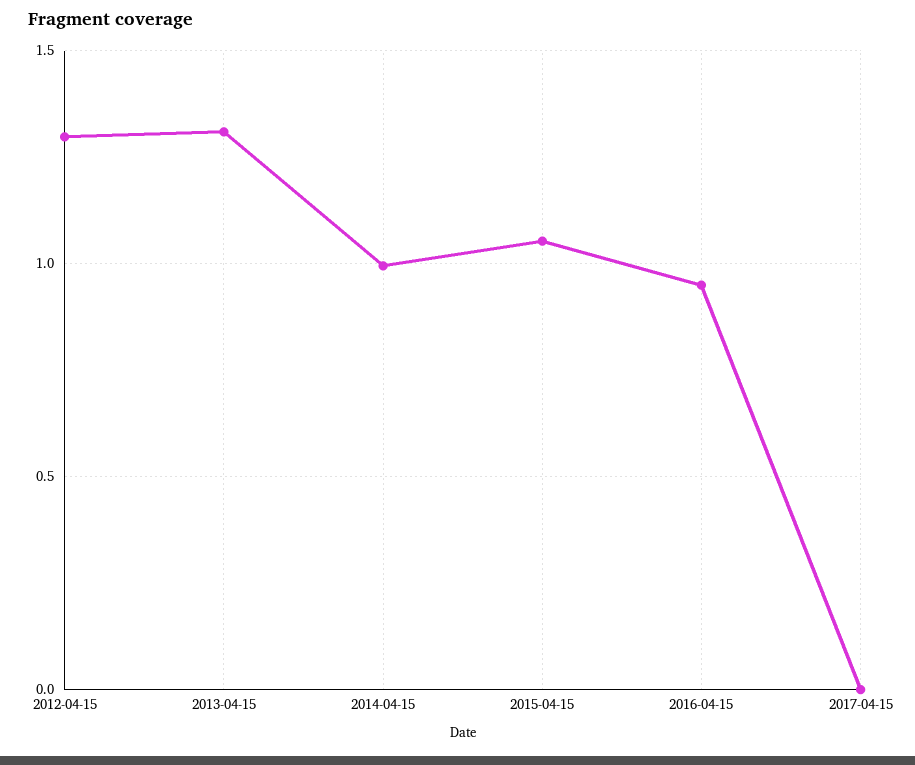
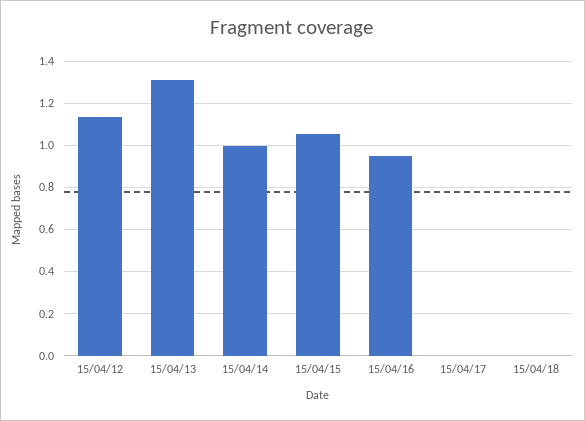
2012-04-15: 1.3 -> 1.15
15/04/18: none -> 0

